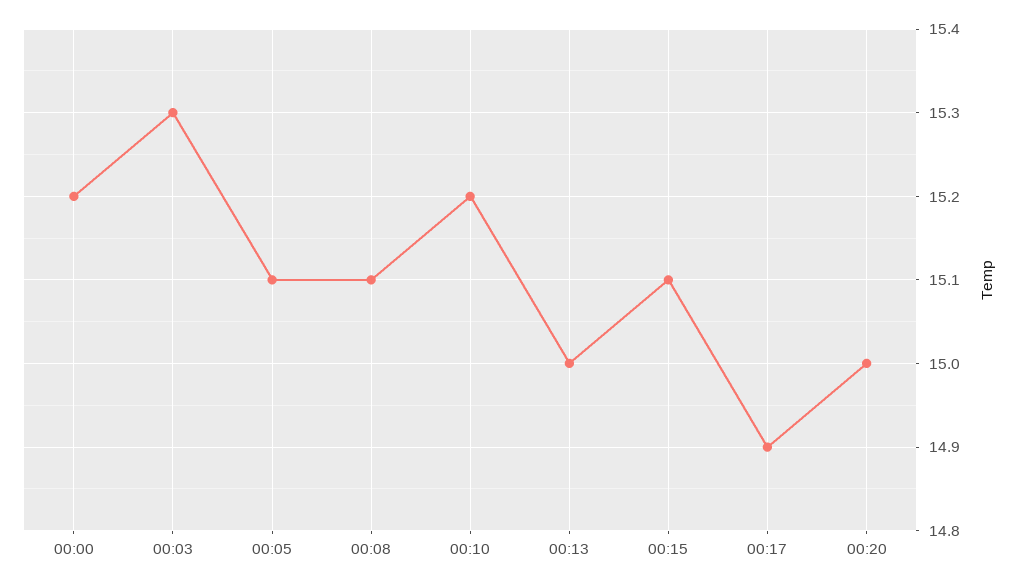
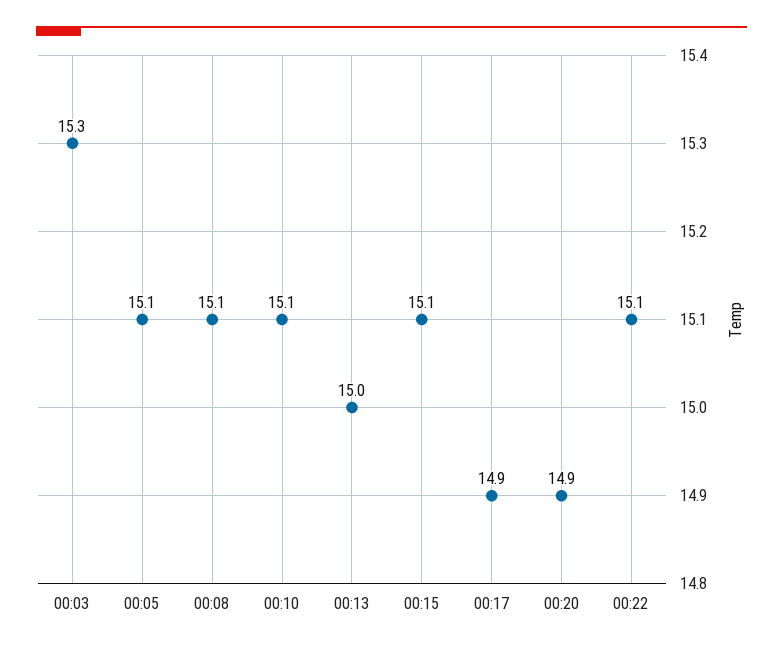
00:00: 15.2 -> none
00:10: 15.2 -> 15.1
00:20: 15 -> 14.9
00:22: none -> 15.1

